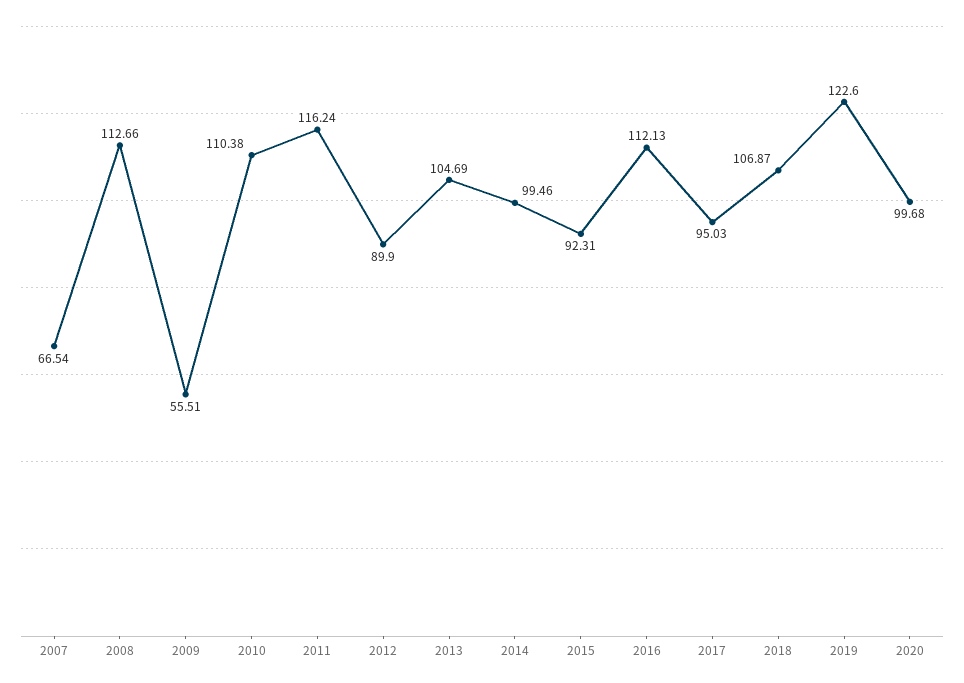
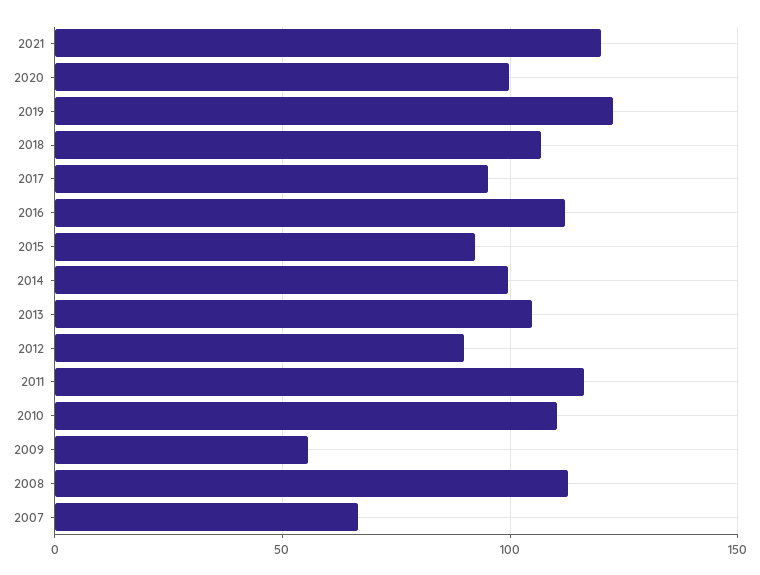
2021: none -> 120

